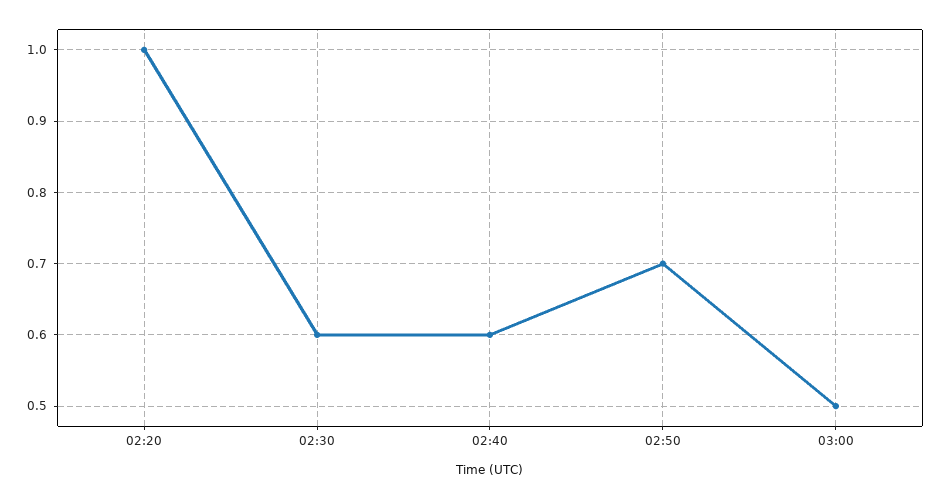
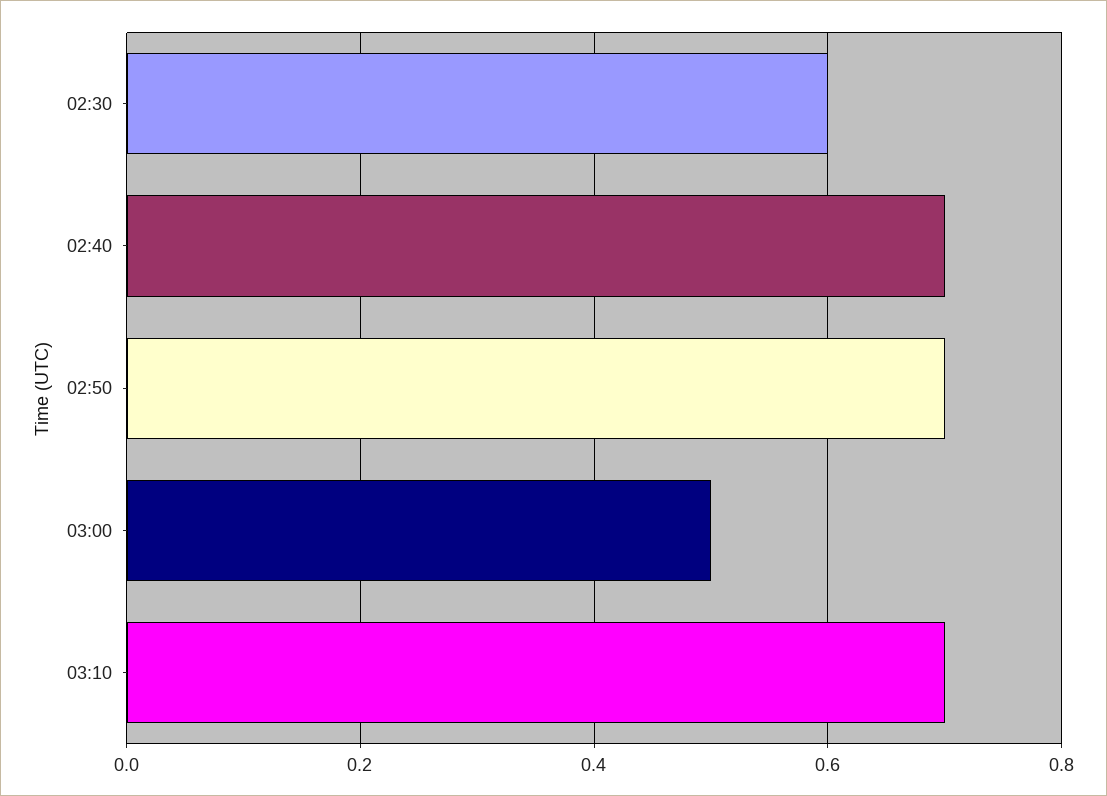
02:20: 1 -> none
02:40: 0.6 -> 0.7
03:10: none -> 0.7

